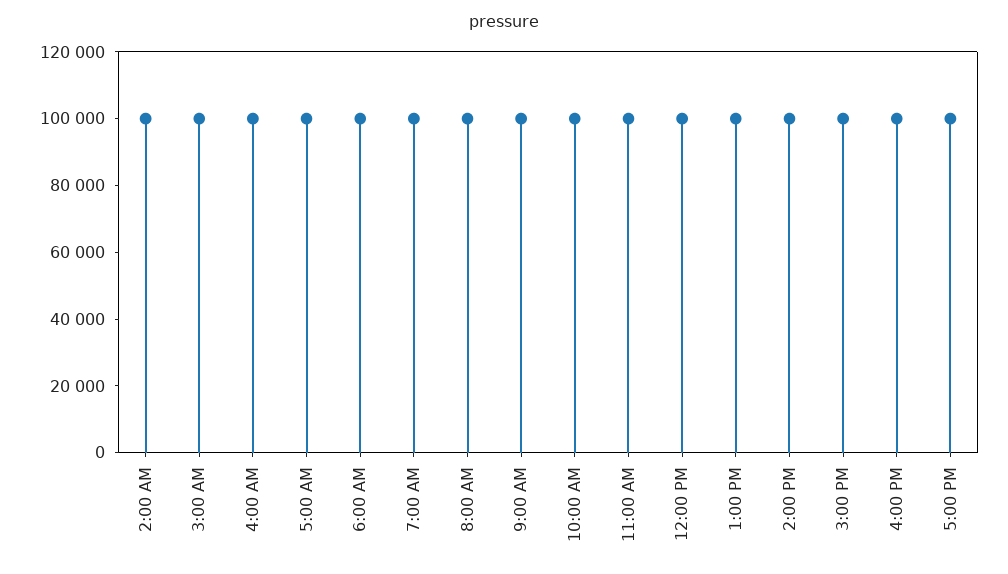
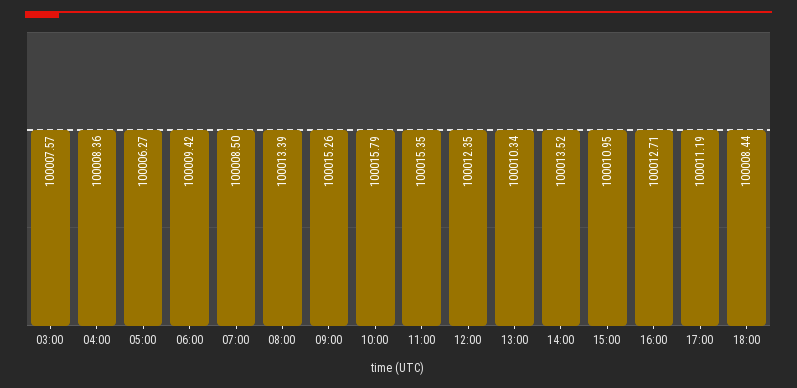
2:00 AM: 100000 -> none
18:00: none -> 100008.44

